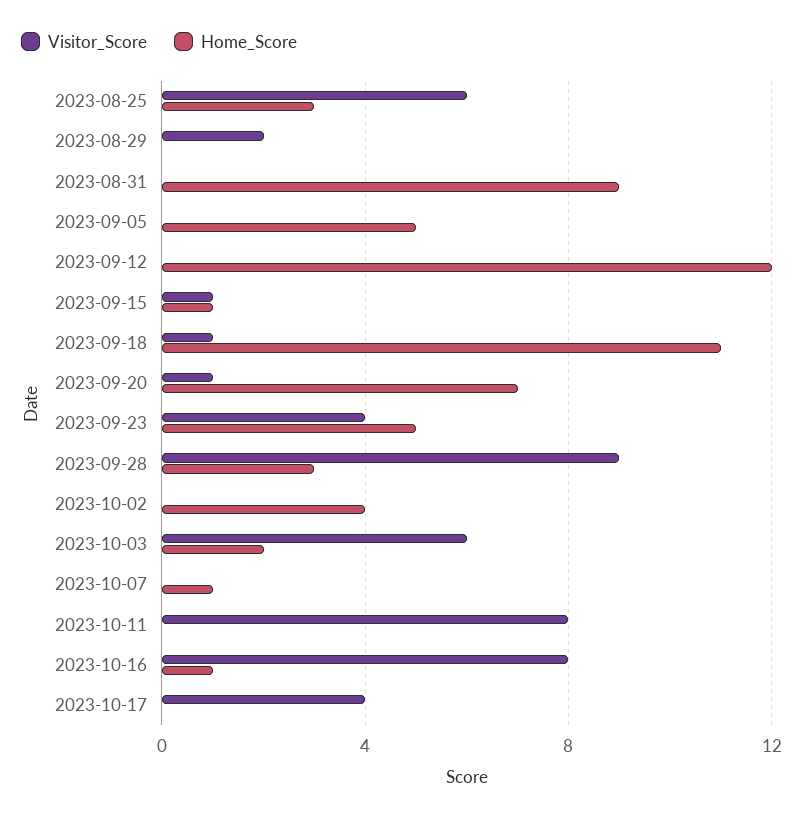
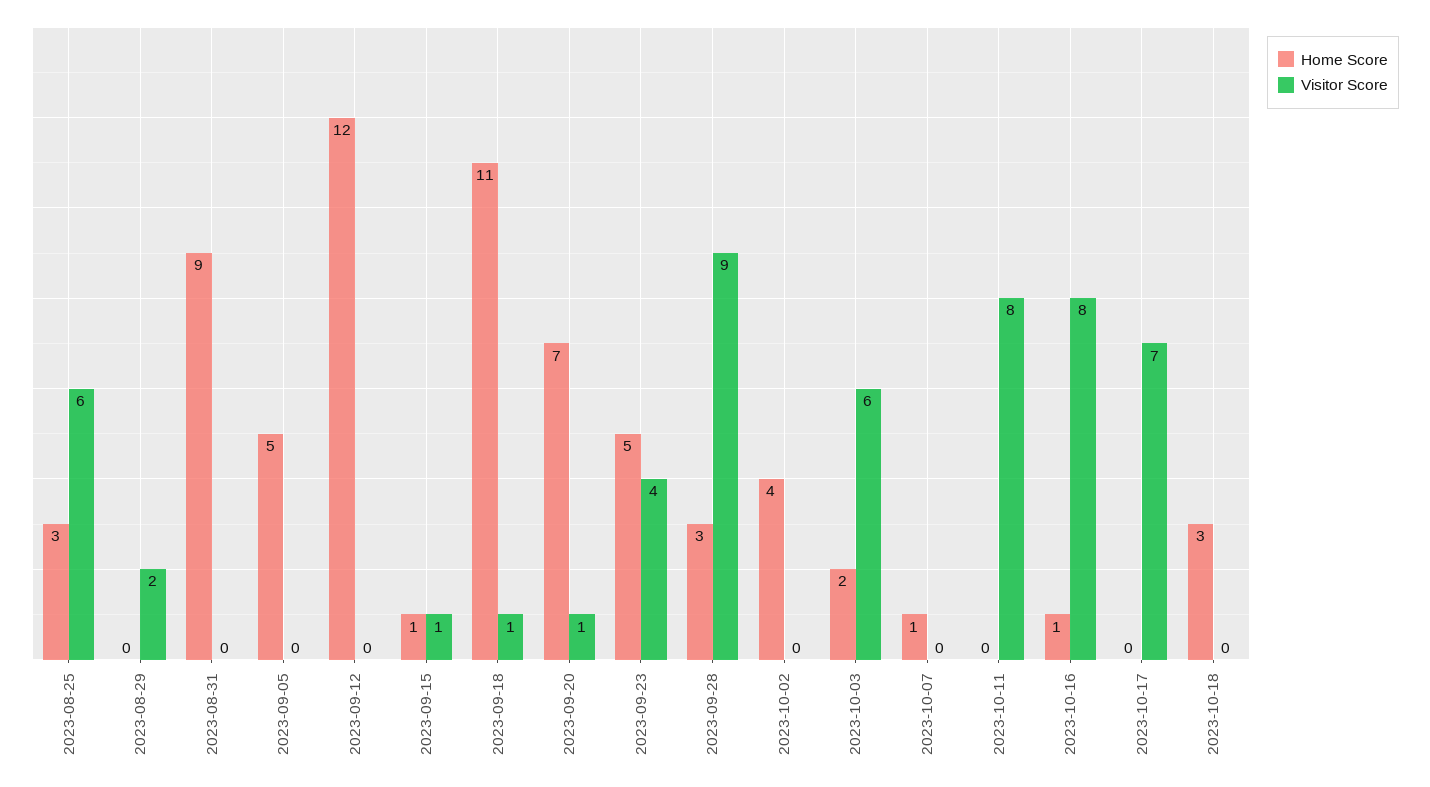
Visitor_Score, 2023-10-17: 4 -> 7
Home_Score, 2023-10-18: none -> 3
Visitor_Score, 2023-10-18: none -> 0

